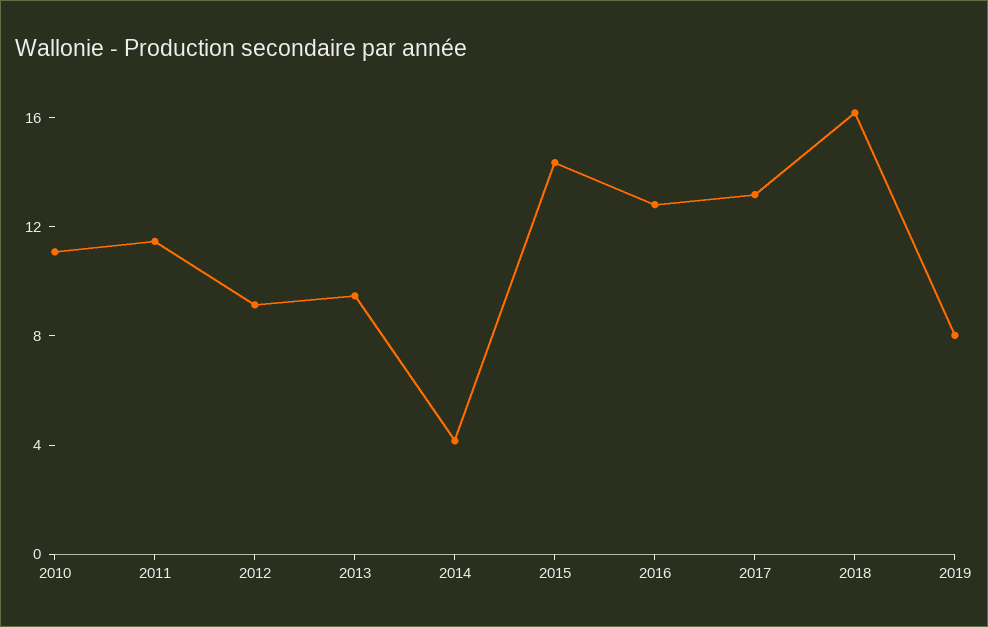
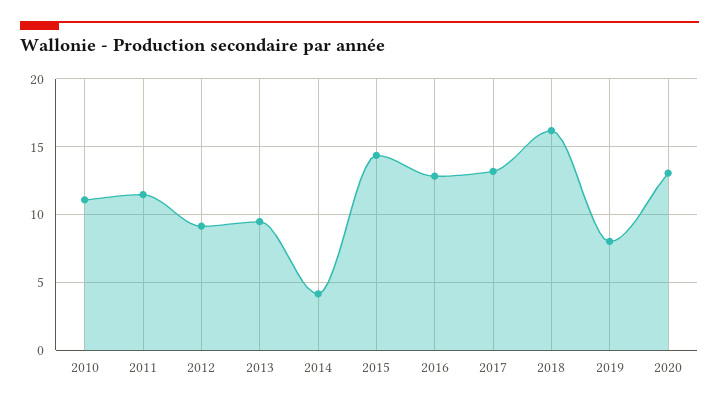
2020: none -> 13

